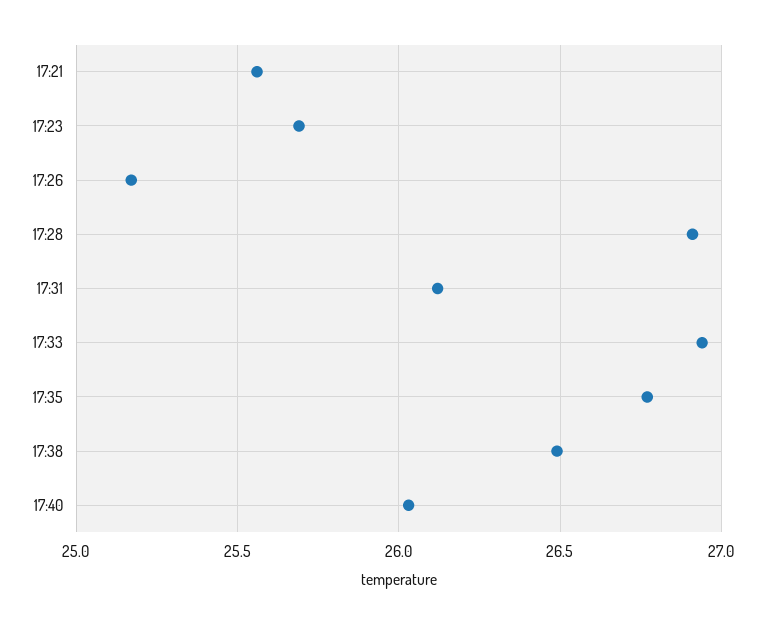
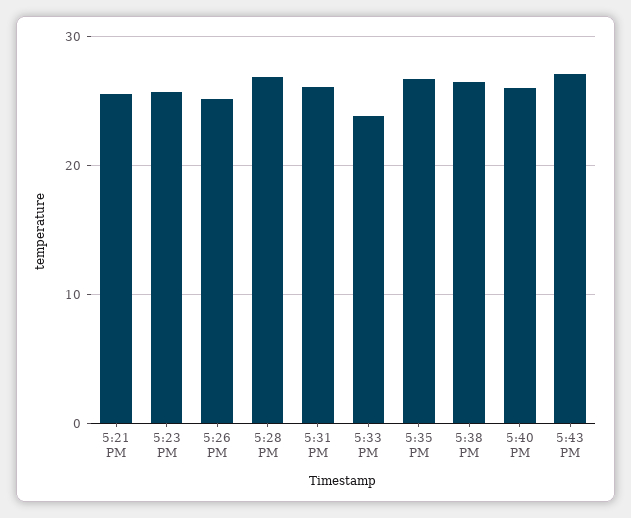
17:33: 26.95 -> 24
5:43 PM: none -> 27

